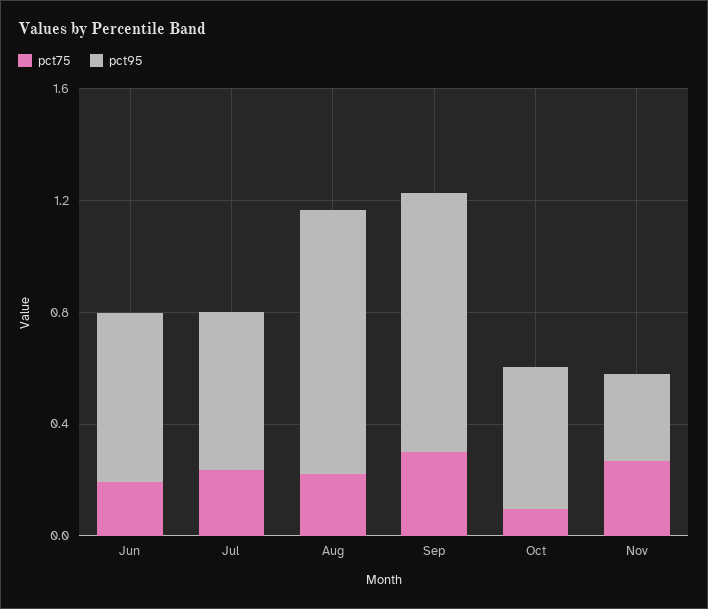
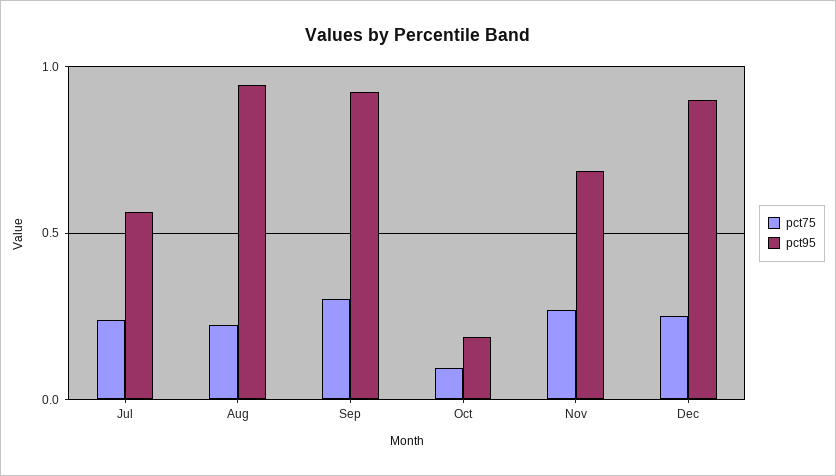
pct75, Jun: 0.2 -> none
pct95, Jun: 0.6 -> none
pct95, Oct: 0.5 -> 0.2
pct95, Nov: 0.3 -> 0.7
pct75, Dec: none -> 0.25
pct95, Dec: none -> 0.9

